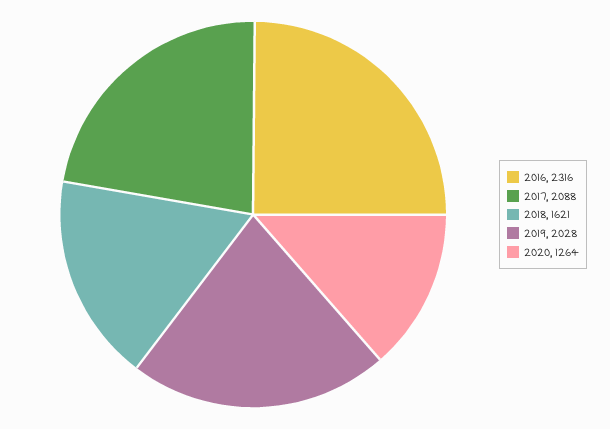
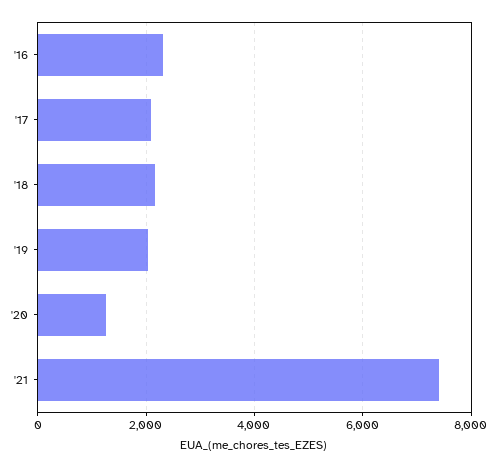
2018: 1621 -> 2200
'21: none -> 7400

